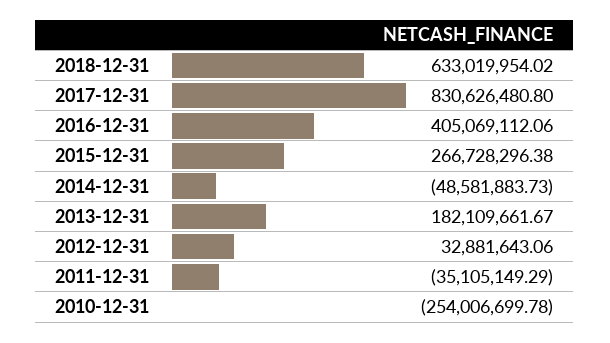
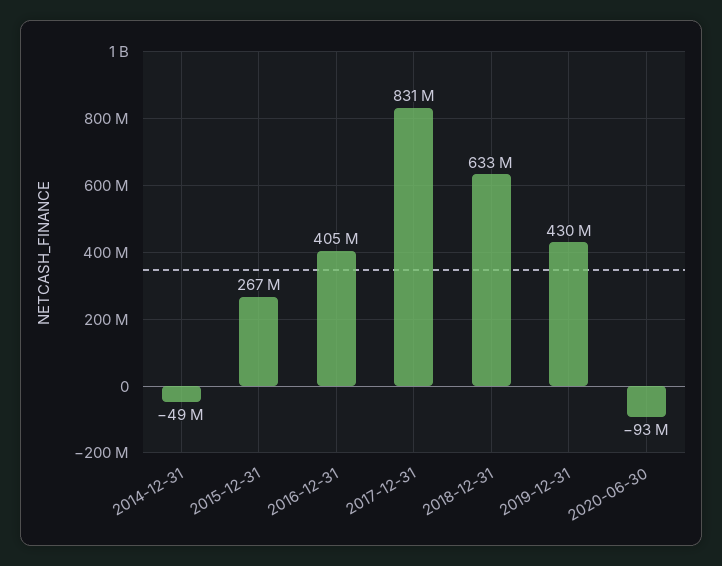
2013-12-31: 182109661.67 -> none
2012-12-31: 32881643.06 -> none
2011-12-31: -35105149.29 -> none
2010-12-31: -254006699.78 -> none
2019-12-31: none -> 430000000
2020-06-30: none -> -93000000

